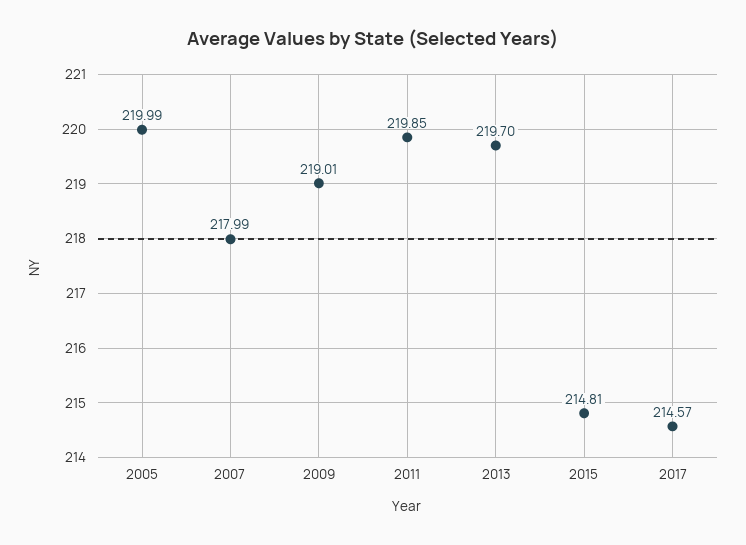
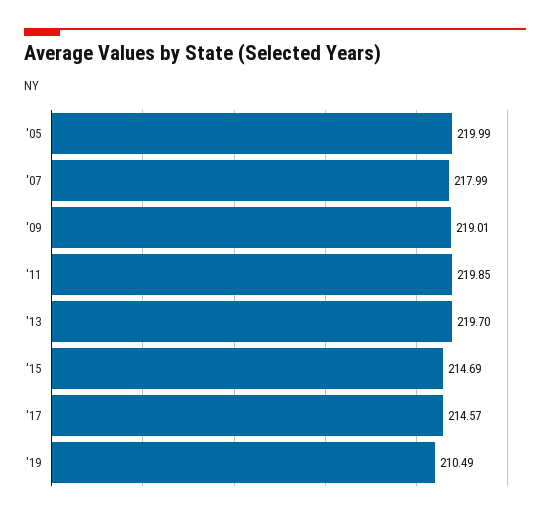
2015: 214.81 -> 214.69
'19: none -> 210.49

